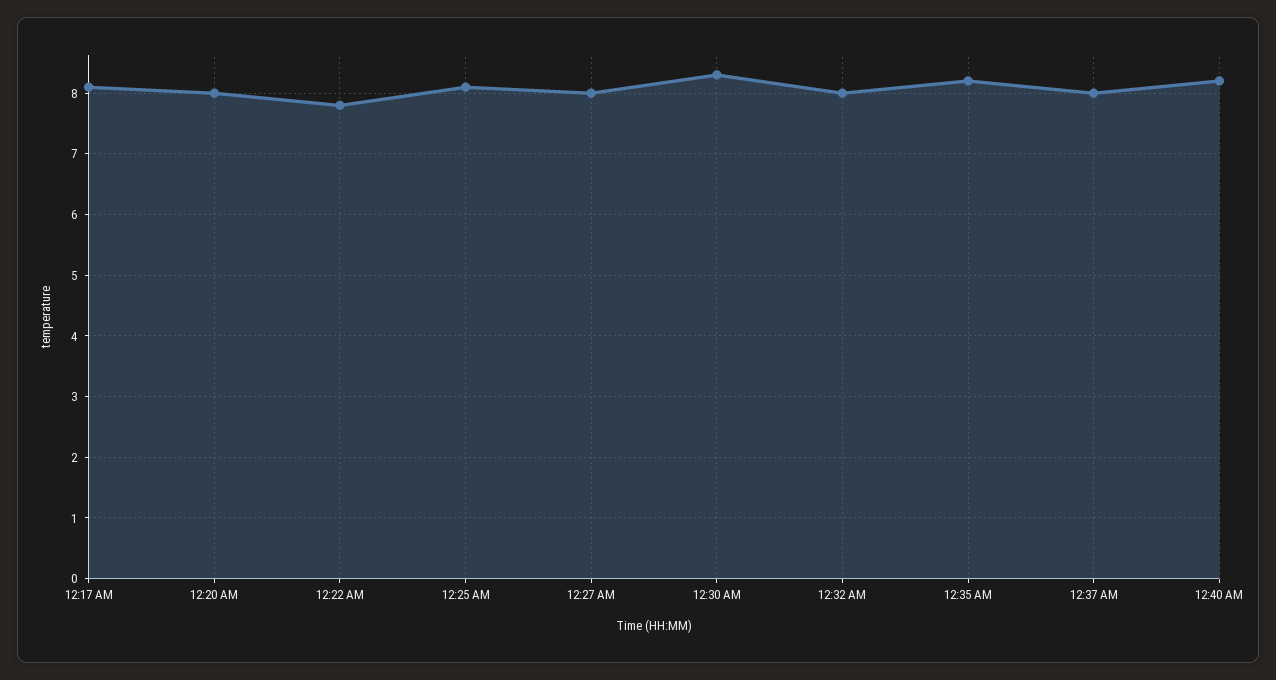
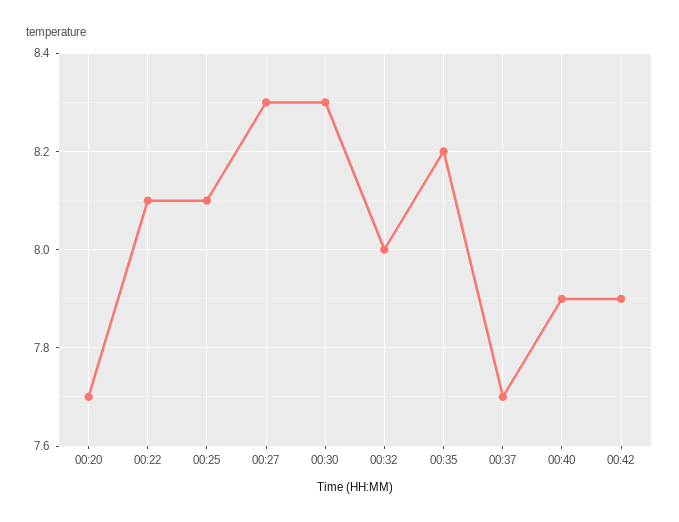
12:17 AM: 8.1 -> none
12:20 AM: 8 -> 7.7
12:22 AM: 7.8 -> 8.1
12:27 AM: 8 -> 8.3
12:37 AM: 8 -> 7.7
12:40 AM: 8.2 -> 7.9
00:42: none -> 7.9

